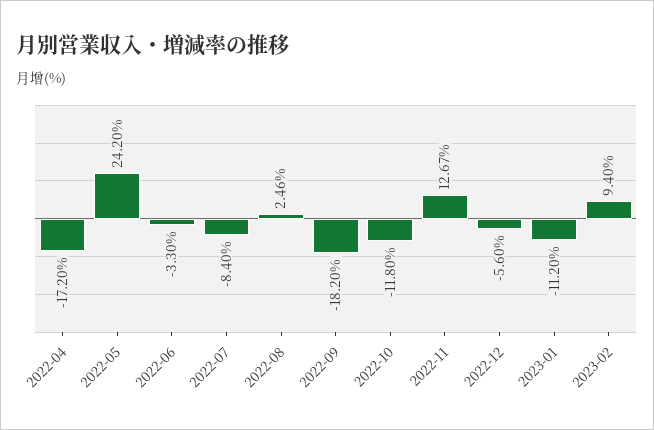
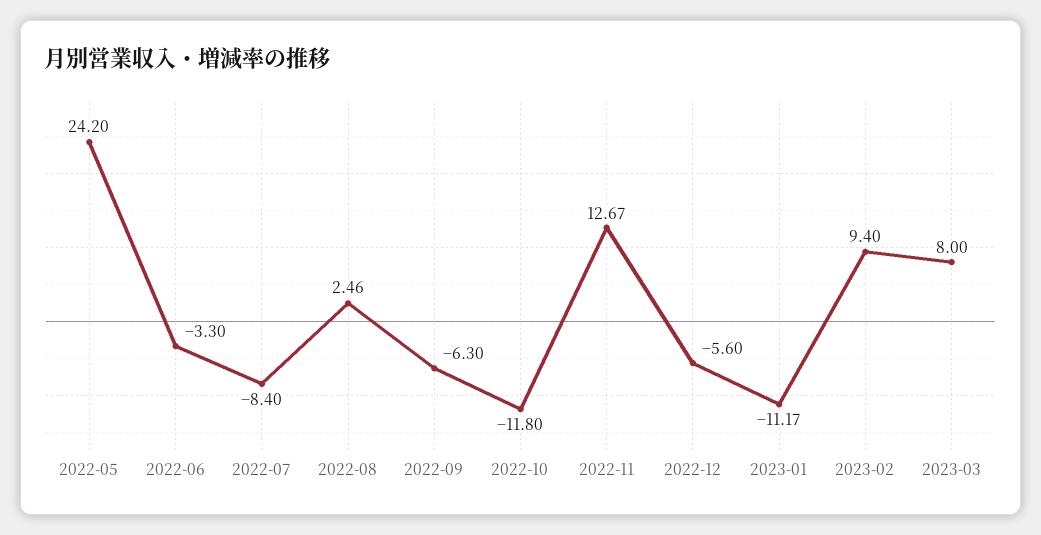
2022-04: -17.2 -> none
2022-09: -18.2 -> -6.3
2023-01: -11.2 -> -11.17
2023-03: none -> 8

